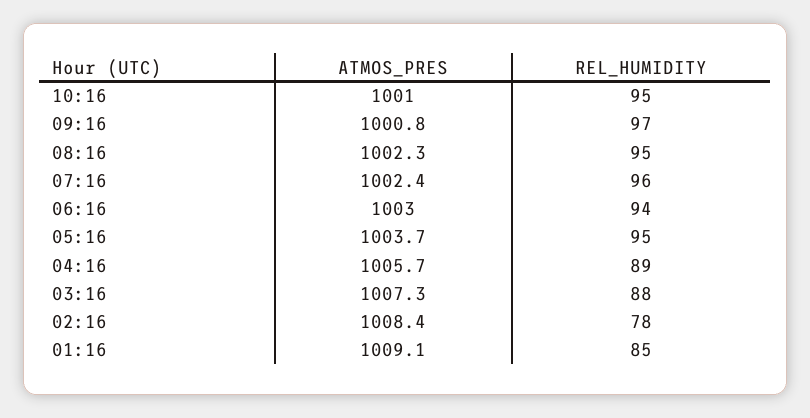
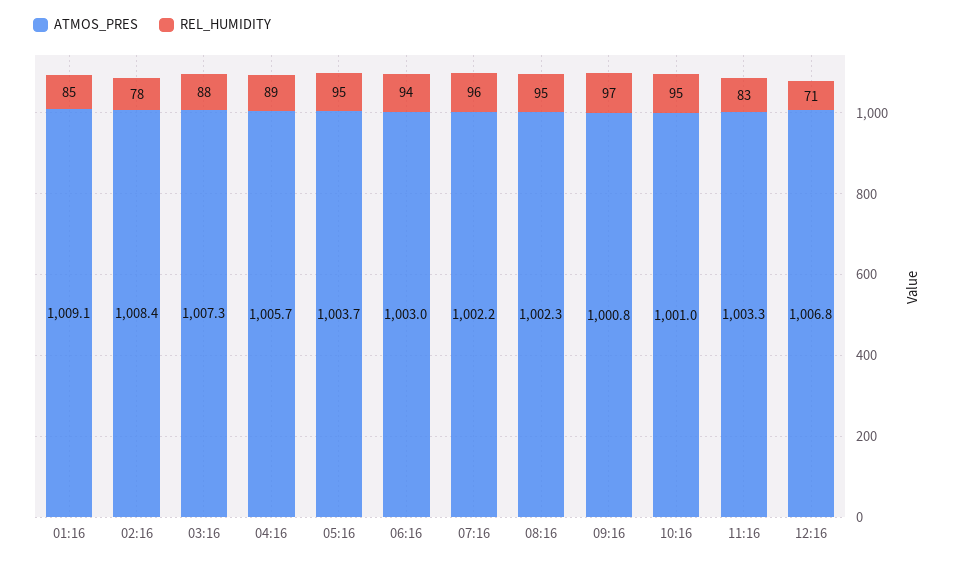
ATMOS_PRES, 07:16: 1002.4 -> 1002.2
ATMOS_PRES, 11:16: none -> 1003.3
REL_HUMIDITY, 11:16: none -> 83
ATMOS_PRES, 12:16: none -> 1006.8
REL_HUMIDITY, 12:16: none -> 71

